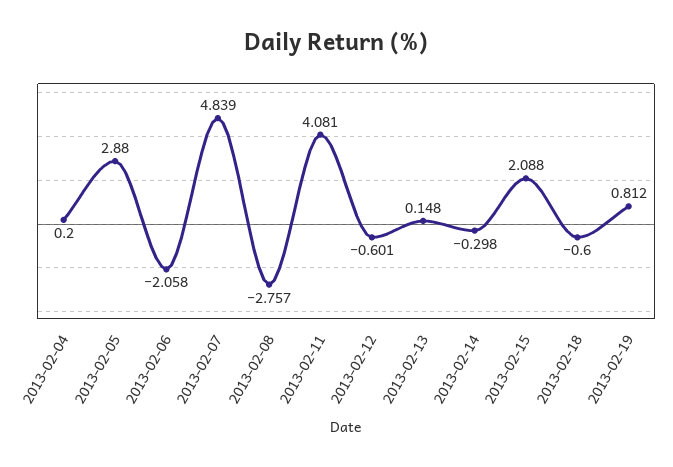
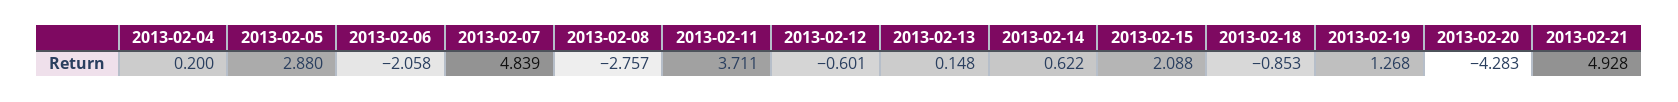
2013-02-11: 4.081 -> 3.711
2013-02-14: -0.298 -> 0.622
2013-02-18: -0.6 -> -0.853
2013-02-19: 0.812 -> 1.268
2013-02-20: none -> -4.283
2013-02-21: none -> 4.928

